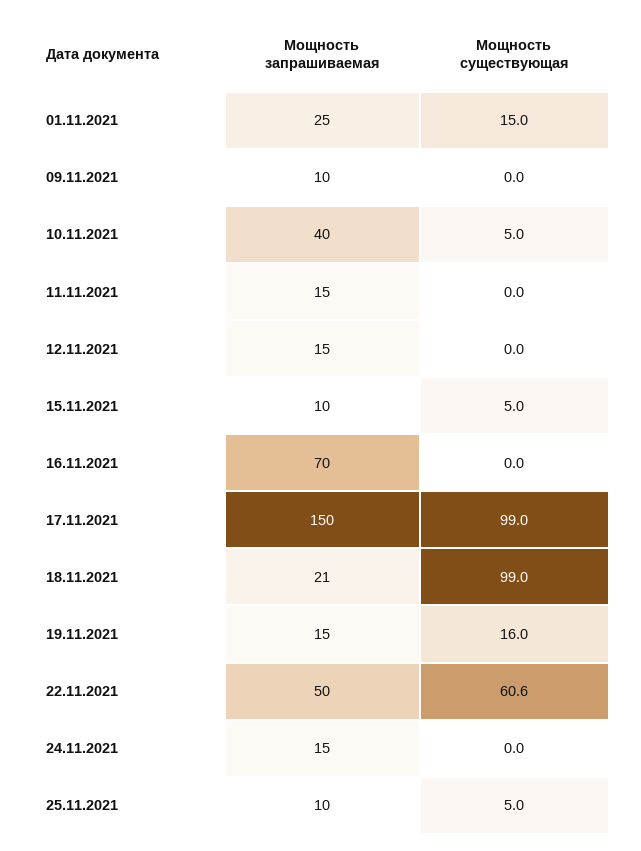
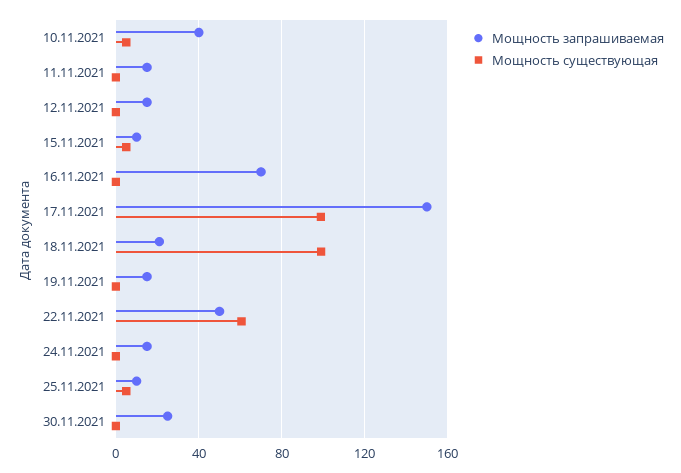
Мощность запрашиваемая, 01.11.2021: 25 -> none
Мощность существующая, 01.11.2021: 15 -> none
Мощность запрашиваемая, 09.11.2021: 10 -> none
Мощность существующая, 09.11.2021: 0 -> none
Мощность существующая, 19.11.2021: 16 -> 0
Мощность запрашиваемая, 30.11.2021: none -> 25
Мощность существующая, 30.11.2021: none -> 0

